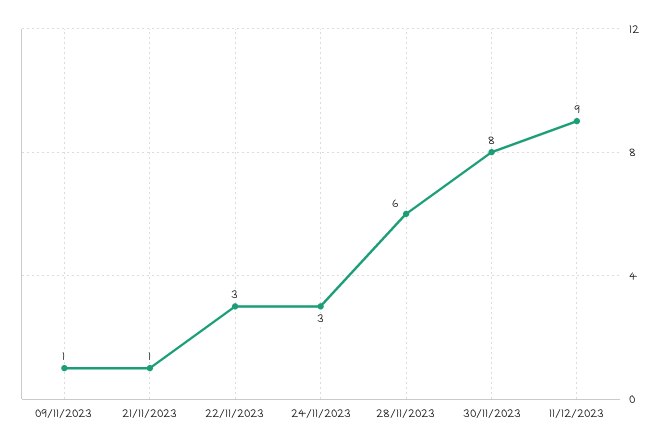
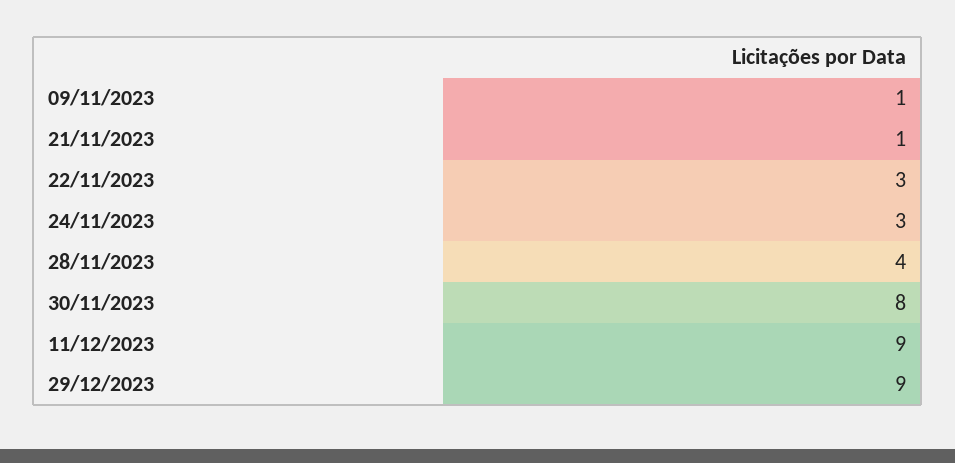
28/11/2023: 6 -> 4
29/12/2023: none -> 9

